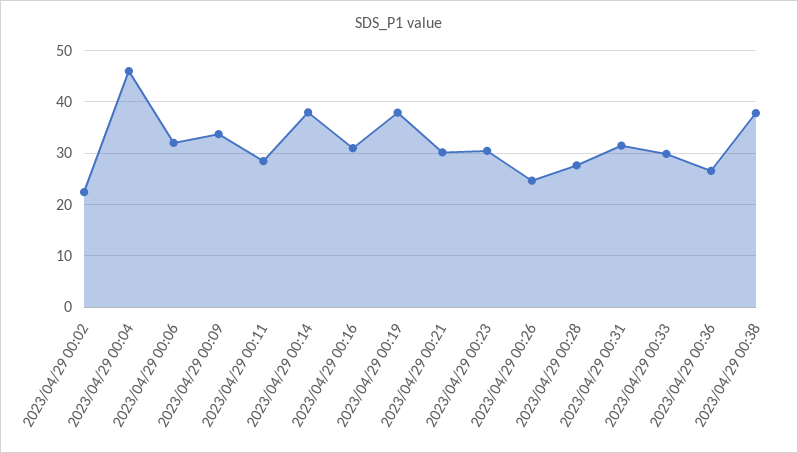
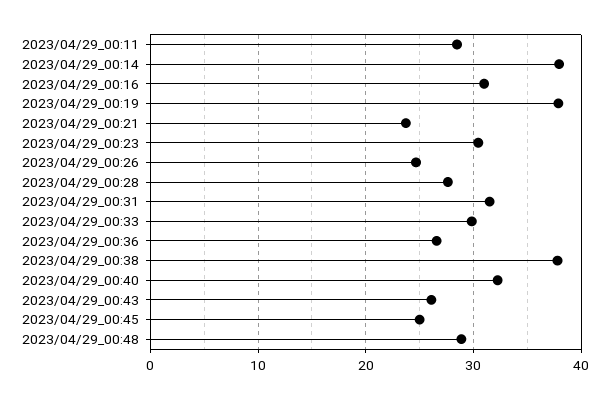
2023/04/29 00:02: 22 -> none
2023/04/29 00:04: 46 -> none
2023/04/29 00:06: 32 -> none
2023/04/29 00:09: 34 -> none
2023/04/29 00:21: 30 -> 24
2023/04/29_00:40: none -> 32
2023/04/29_00:43: none -> 26
2023/04/29_00:45: none -> 25
2023/04/29_00:48: none -> 29

